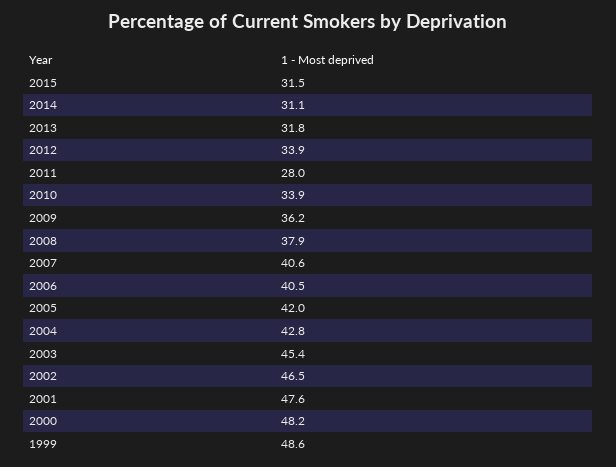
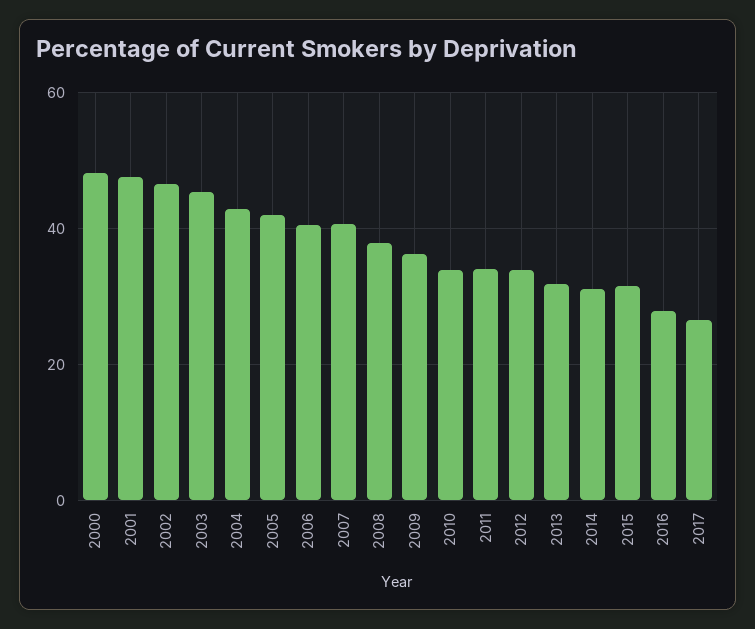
2011: 28 -> 34
1999: 48.6 -> none
2016: none -> 28
2017: none -> 26

